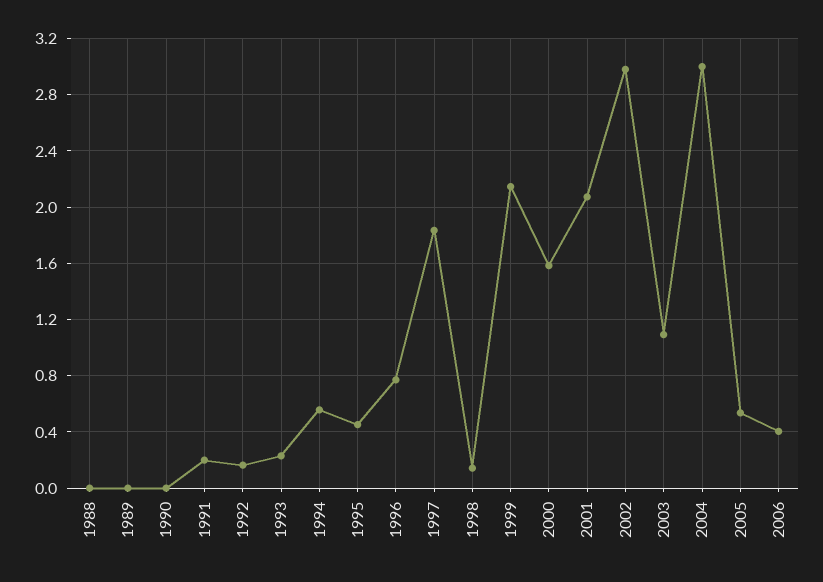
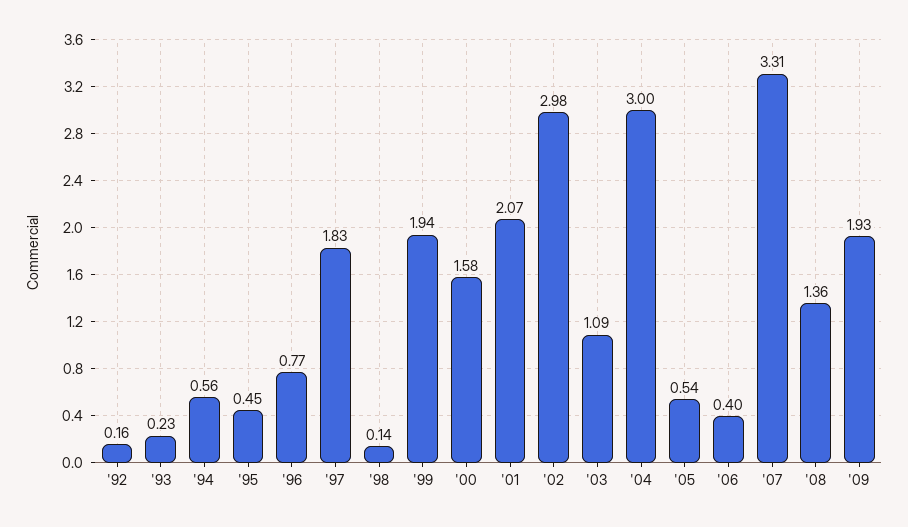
1988: 0 -> none
1989: 0 -> none
1990: 0 -> none
1991: 0.2 -> none
1999: 2.15 -> 1.94
'07: none -> 3.31
'08: none -> 1.36
'09: none -> 1.93

